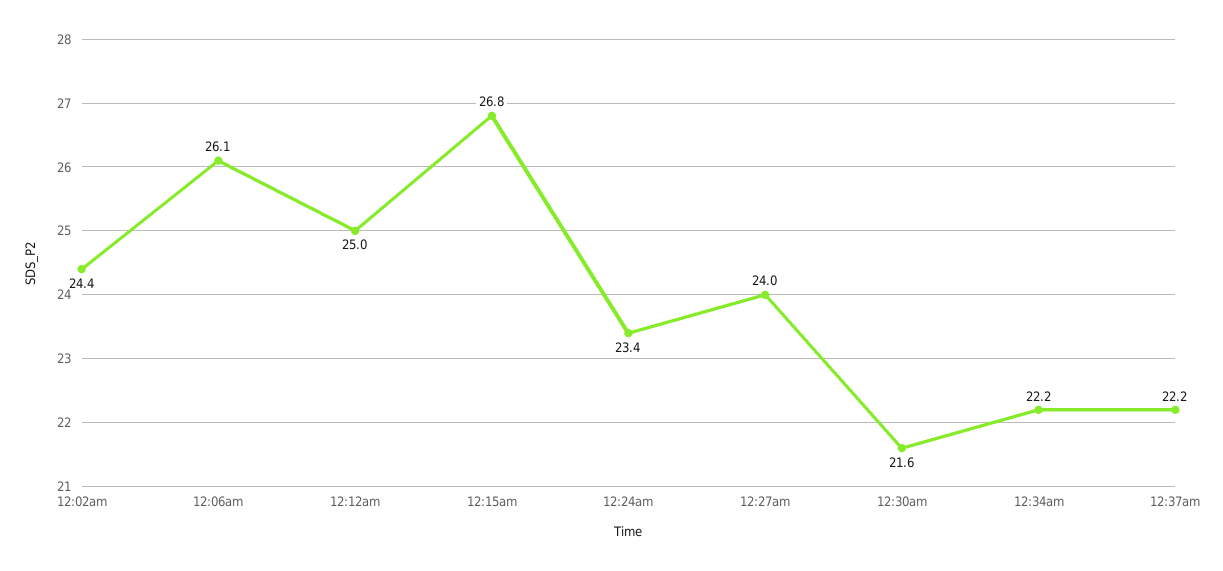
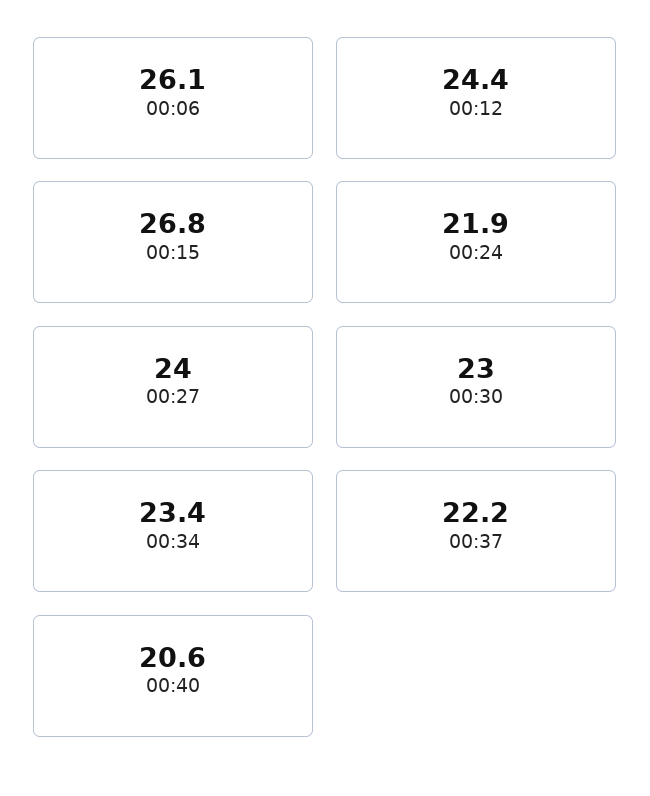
12:02am: 24.4 -> none
12:12am: 25 -> 24.4
12:24am: 23.4 -> 21.9
12:30am: 21.6 -> 23
12:34am: 22.2 -> 23.4
00:40: none -> 20.6

